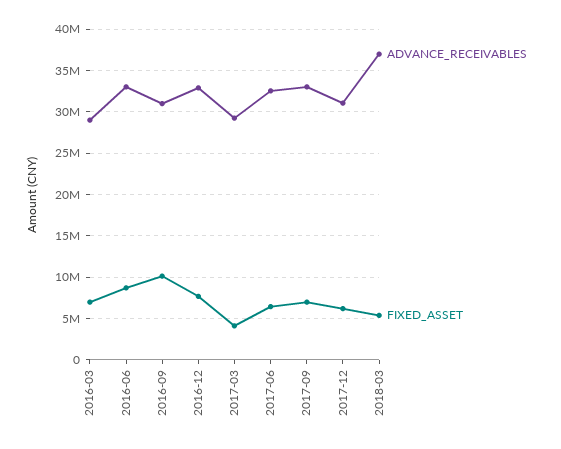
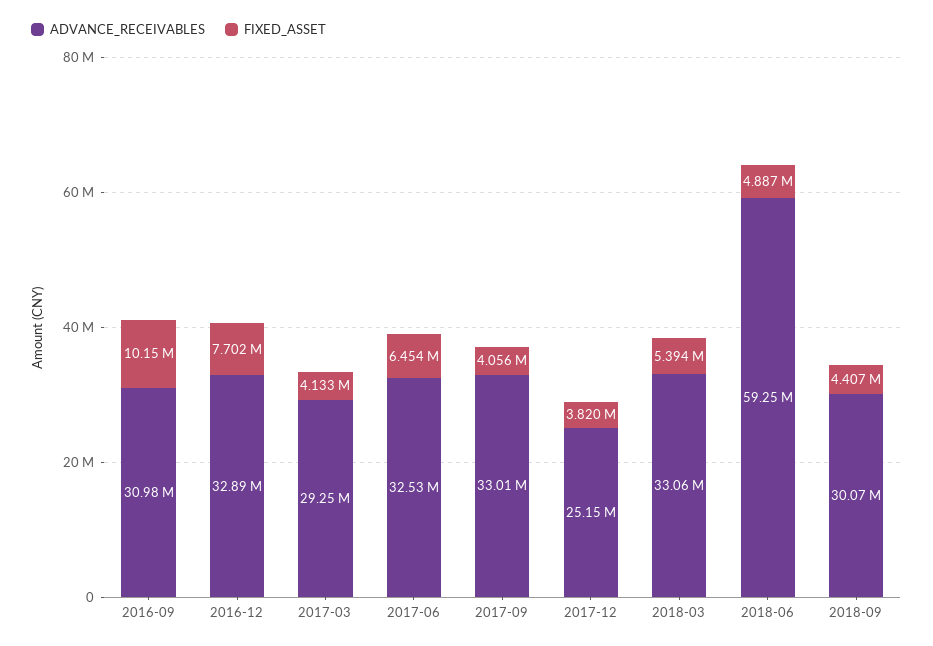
ADVANCE_RECEIVABLES, 2016-03: 29000000 -> none
FIXED_ASSET, 2016-03: 7000000 -> none
ADVANCE_RECEIVABLES, 2016-06: 33000000 -> none
FIXED_ASSET, 2016-06: 9000000 -> none
FIXED_ASSET, 2017-09: 7000000 -> 4056000
ADVANCE_RECEIVABLES, 2017-12: 31000000 -> 25150000
FIXED_ASSET, 2017-12: 6000000 -> 3820000
ADVANCE_RECEIVABLES, 2018-03: 37000000 -> 33060000
ADVANCE_RECEIVABLES, 2018-06: none -> 59250000
FIXED_ASSET, 2018-06: none -> 4887000
ADVANCE_RECEIVABLES, 2018-09: none -> 30070000
FIXED_ASSET, 2018-09: none -> 4407000

